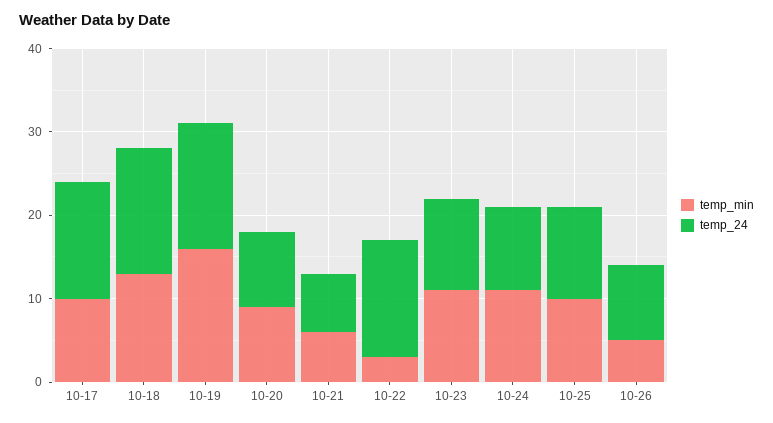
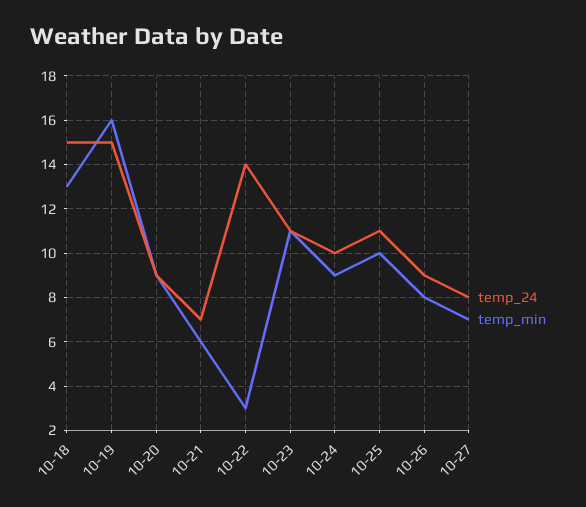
temp_min, 10-17: 10 -> none
temp_24, 10-17: 14 -> none
temp_min, 10-24: 11 -> 9
temp_min, 10-26: 5 -> 8
temp_24, 10-27: none -> 8
temp_min, 10-27: none -> 7

